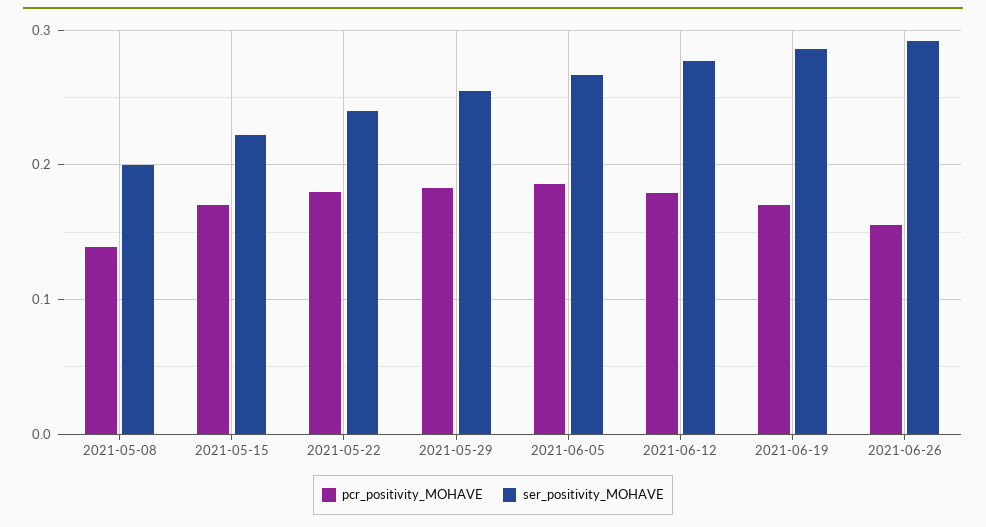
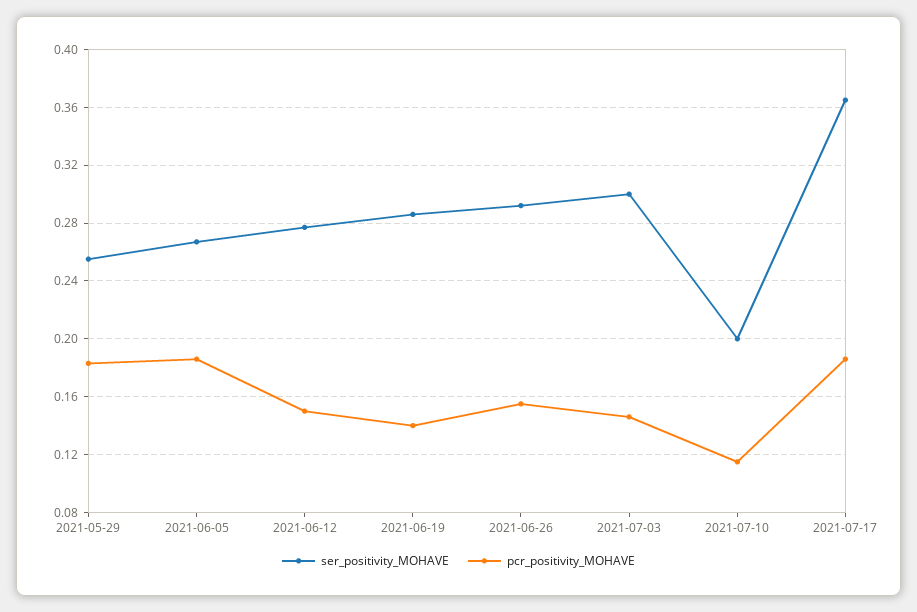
pcr_positivity_MOHAVE, 2021-05-08: 0.14 -> none
ser_positivity_MOHAVE, 2021-05-08: 0.2 -> none
pcr_positivity_MOHAVE, 2021-05-15: 0.17 -> none
ser_positivity_MOHAVE, 2021-05-15: 0.22 -> none
pcr_positivity_MOHAVE, 2021-05-22: 0.18 -> none
ser_positivity_MOHAVE, 2021-05-22: 0.24 -> none
pcr_positivity_MOHAVE, 2021-06-12: 0.18 -> 0.15
pcr_positivity_MOHAVE, 2021-06-19: 0.17 -> 0.14
ser_positivity_MOHAVE, 2021-07-03: none -> 0.3
pcr_positivity_MOHAVE, 2021-07-03: none -> 0.145
ser_positivity_MOHAVE, 2021-07-10: none -> 0.2
pcr_positivity_MOHAVE, 2021-07-10: none -> 0.115
ser_positivity_MOHAVE, 2021-07-17: none -> 0.365
pcr_positivity_MOHAVE, 2021-07-17: none -> 0.185

